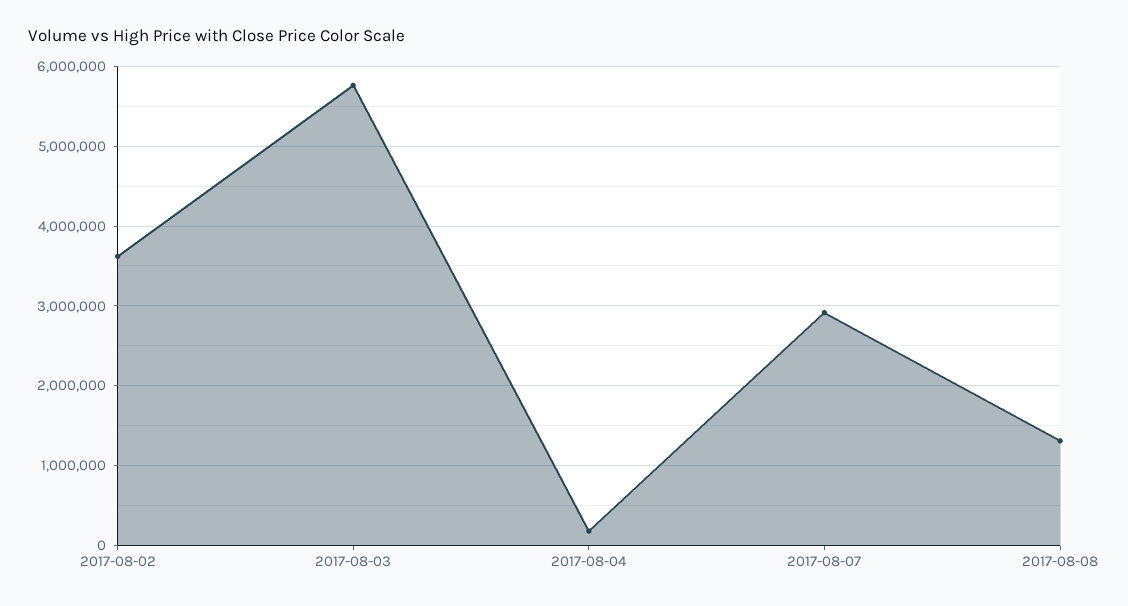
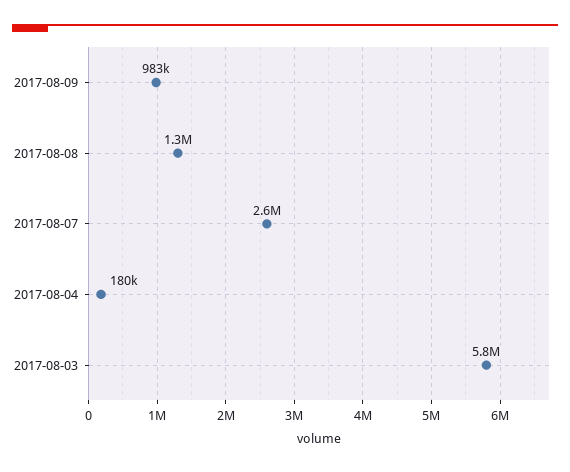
2017-08-02: 3600000 -> none
2017-08-07: 2900000 -> 2600000
2017-08-09: none -> 983000

